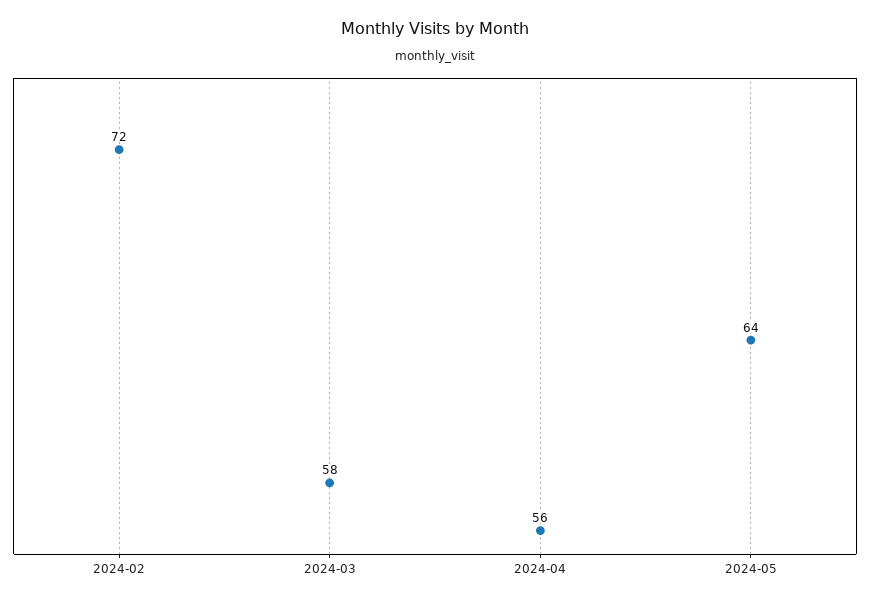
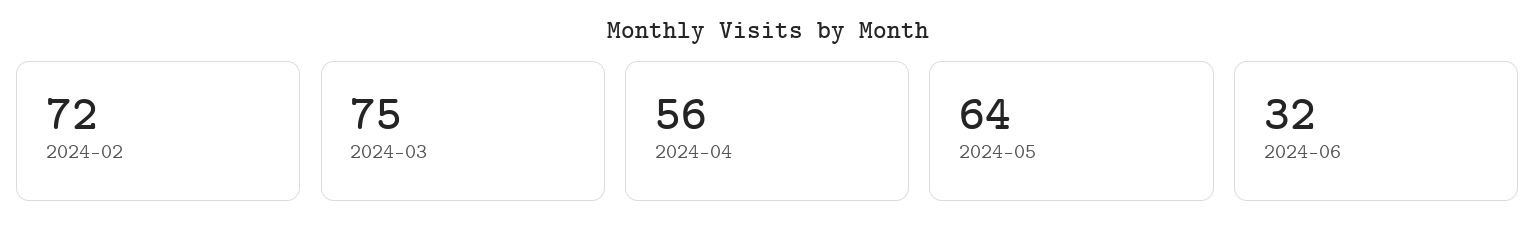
2024-03: 58 -> 75
2024-06: none -> 32

